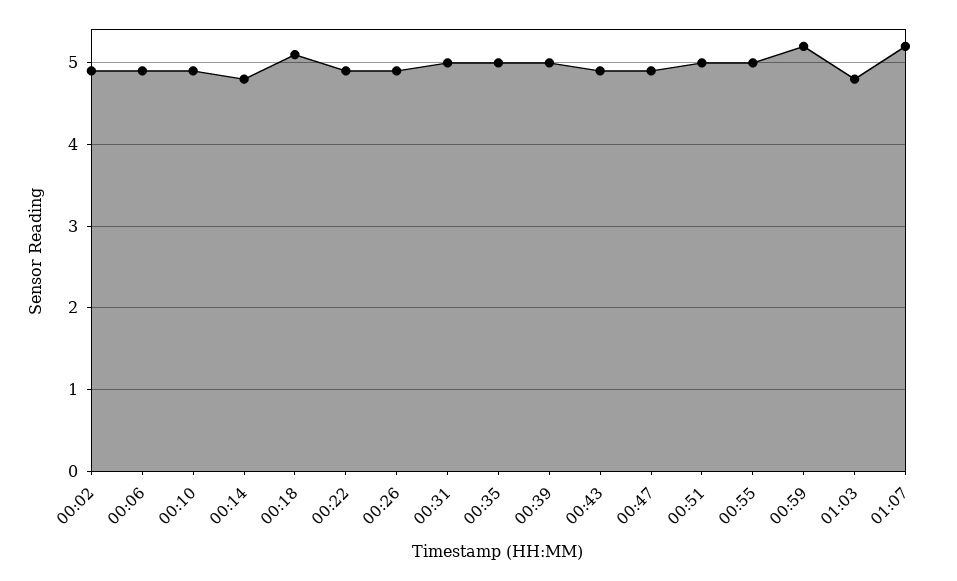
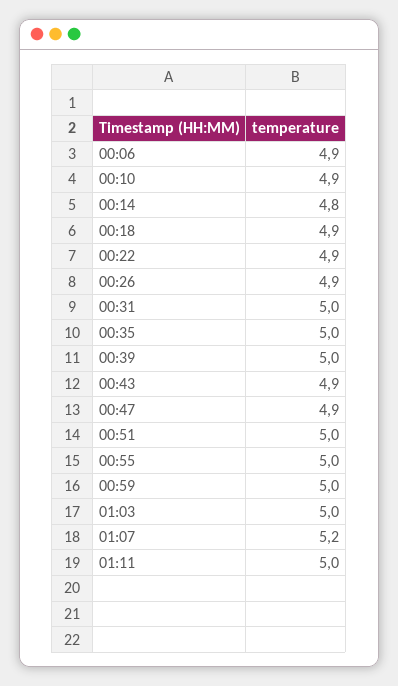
00:02: 4.9 -> none
00:18: 5.1 -> 4.9
00:59: 5.2 -> 5
01:03: 4.8 -> 5
01:11: none -> 5

